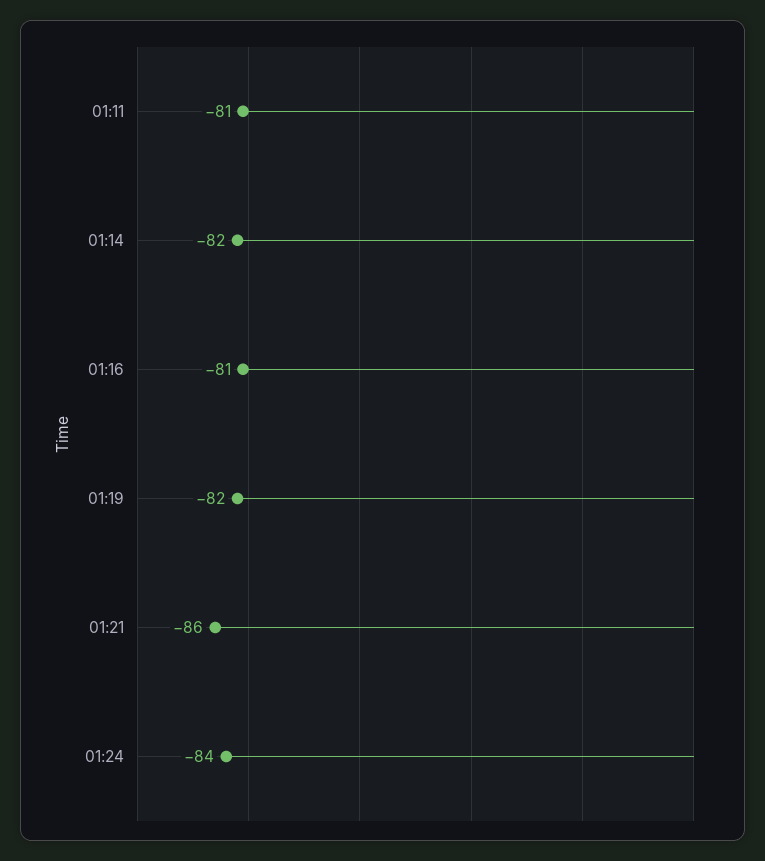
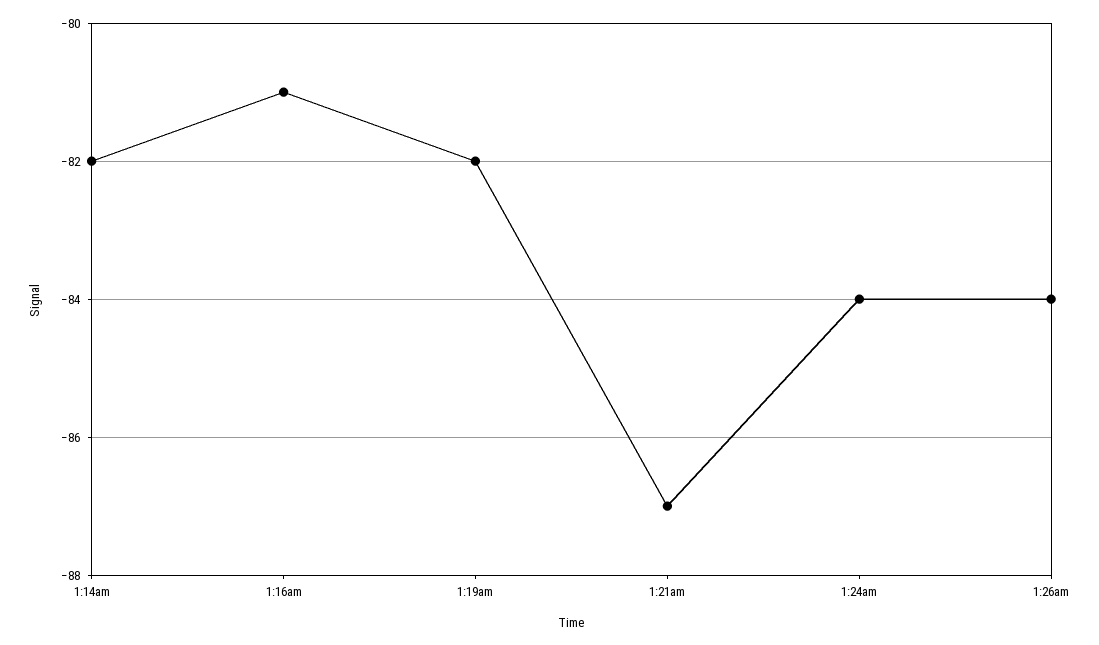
01:11: -81 -> none
01:21: -86 -> -87
1:26am: none -> -84

